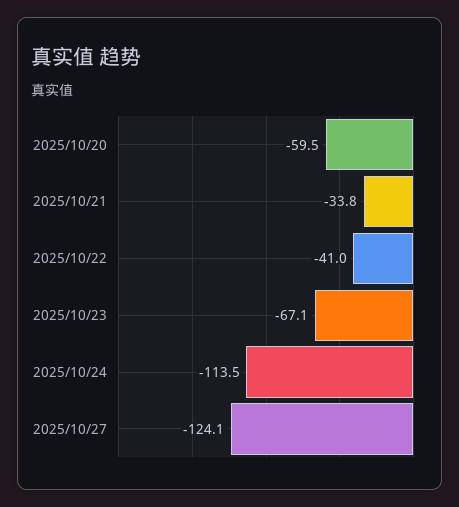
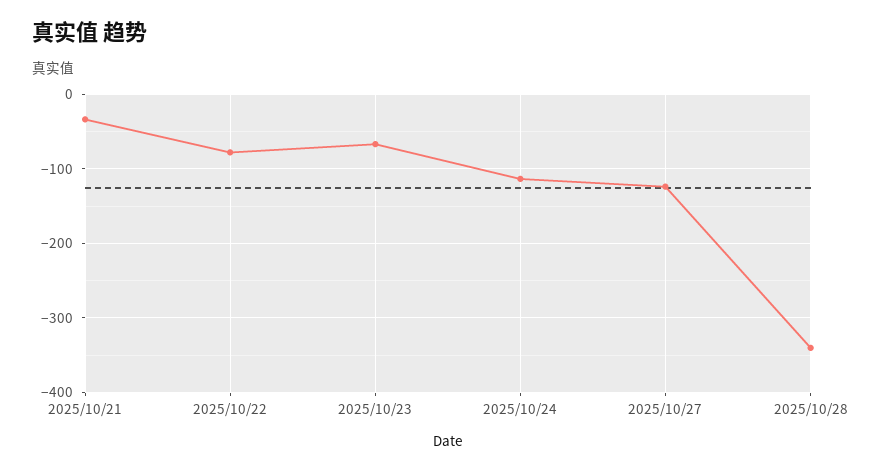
2025/10/20: -59.5 -> none
2025/10/22: -41 -> -80
2025/10/28: none -> -340

